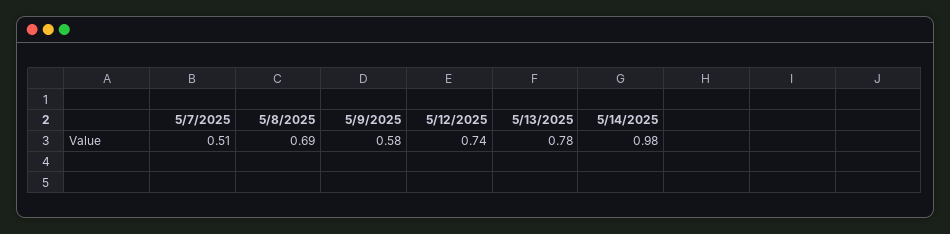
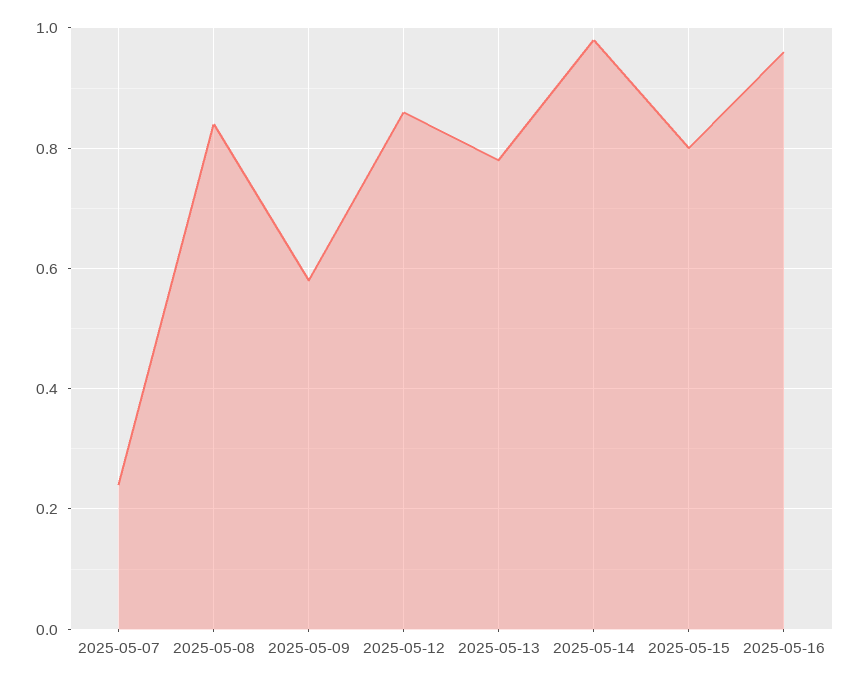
5/7/2025: 0.51 -> 0.25
5/8/2025: 0.69 -> 0.85
5/12/2025: 0.74 -> 0.85
2025-05-15: none -> 0.8
2025-05-16: none -> 0.95

